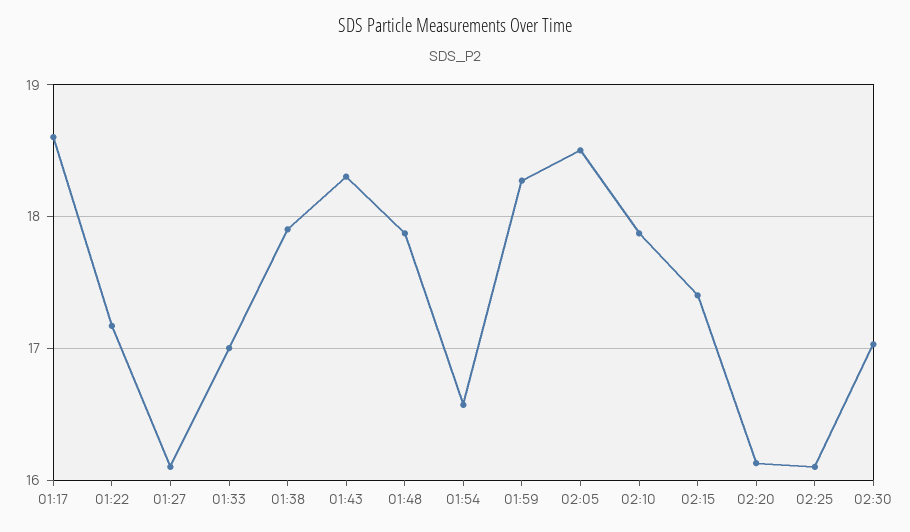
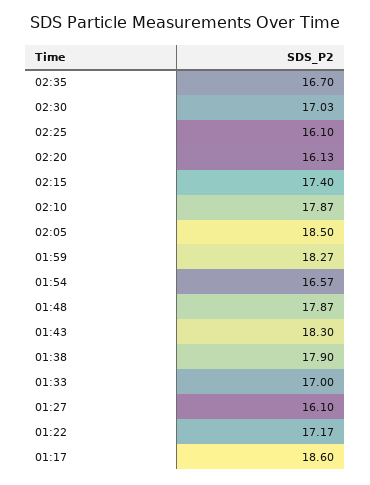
02:35: none -> 16.7

